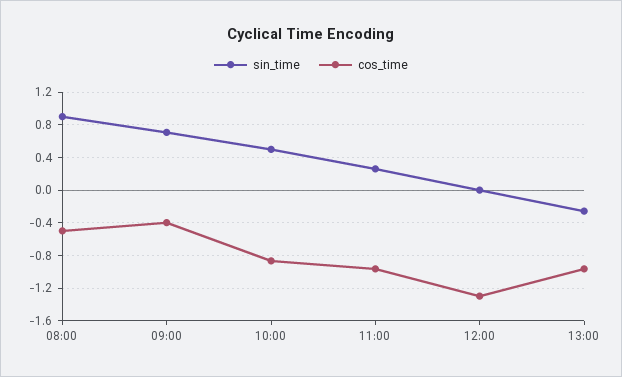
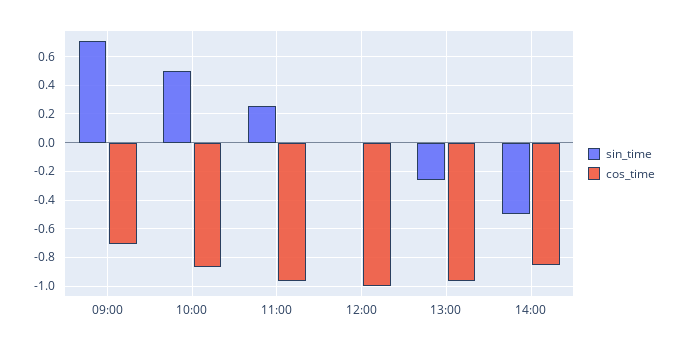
sin_time, 08:00: 0.9 -> none
cos_time, 08:00: -0.5 -> none
cos_time, 09:00: -0.4 -> -0.7
cos_time, 12:00: -1.3 -> -1
sin_time, 14:00: none -> -0.5
cos_time, 14:00: none -> -0.85

